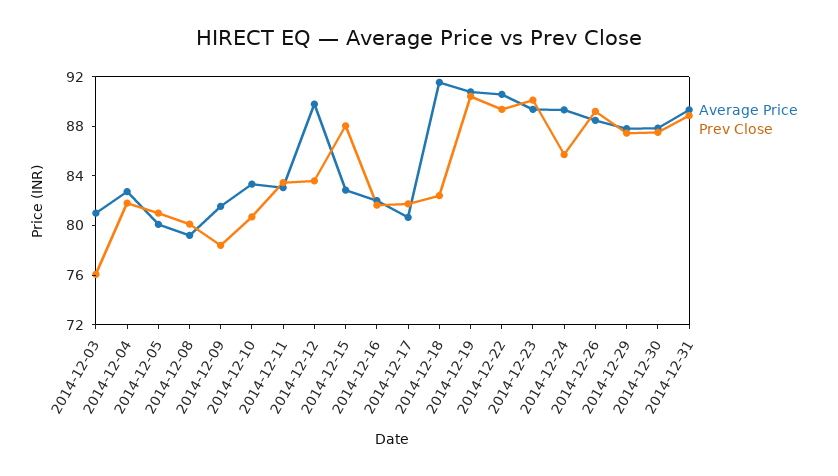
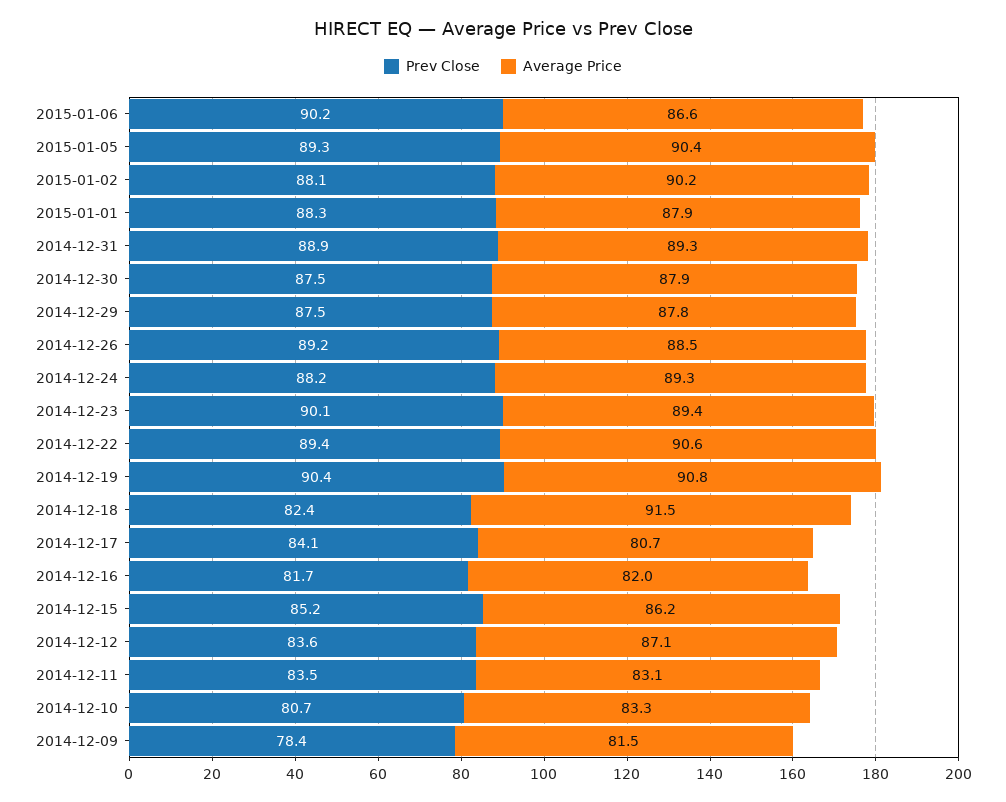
Average Price, 2014-12-03: 81 -> none
Prev Close, 2014-12-03: 76 -> none
Average Price, 2014-12-04: 83 -> none
Prev Close, 2014-12-04: 82 -> none
Average Price, 2014-12-05: 80 -> none
Prev Close, 2014-12-05: 81 -> none
Average Price, 2014-12-08: 79 -> none
Prev Close, 2014-12-08: 80 -> none
Average Price, 2014-12-12: 90 -> 87.1
Average Price, 2014-12-15: 83 -> 86.2
Prev Close, 2014-12-15: 88 -> 85.2
Prev Close, 2014-12-17: 82 -> 84.1
Prev Close, 2014-12-24: 86 -> 88.2
Prev Close, 2015-01-06: none -> 90.2
Average Price, 2015-01-06: none -> 86.6
Prev Close, 2015-01-05: none -> 89.3
Average Price, 2015-01-05: none -> 90.4
Prev Close, 2015-01-02: none -> 88.1
Average Price, 2015-01-02: none -> 90.2
Prev Close, 2015-01-01: none -> 88.3
Average Price, 2015-01-01: none -> 87.9

